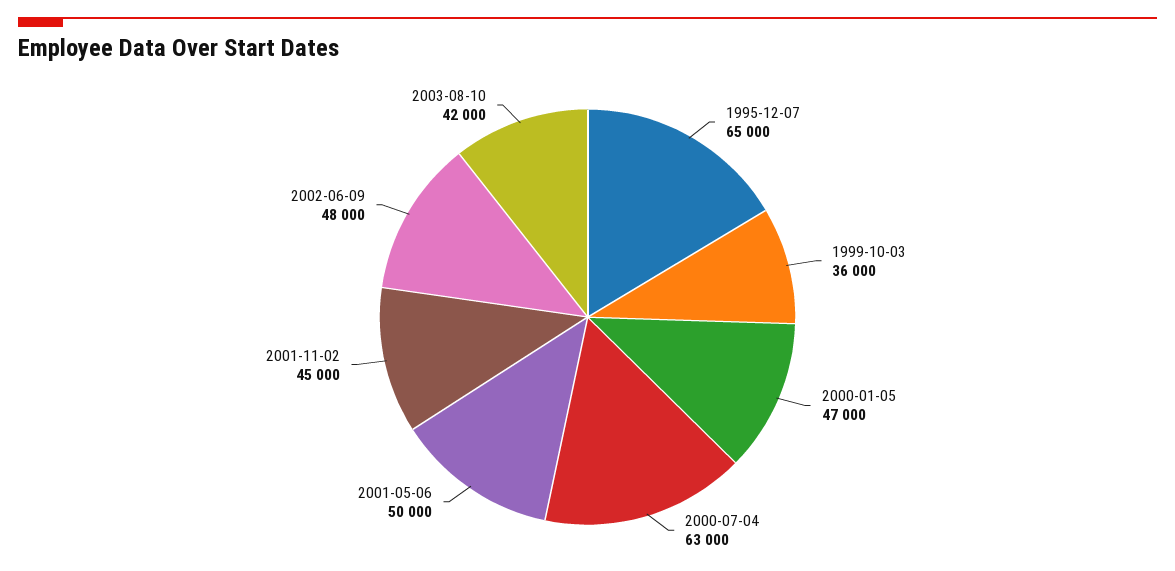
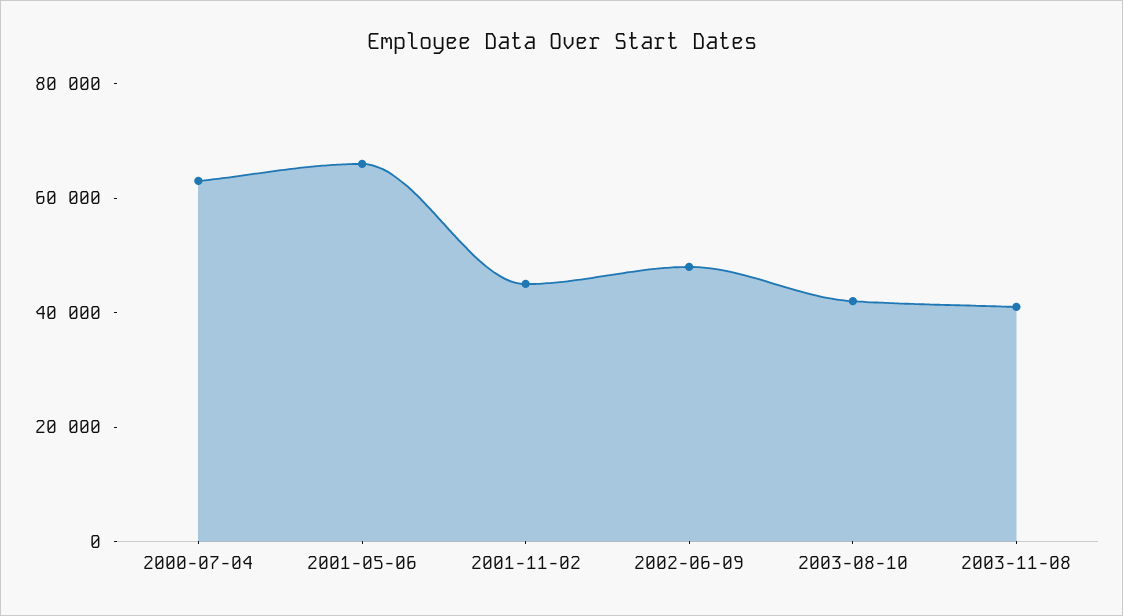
1995-12-07: 65000 -> none
1999-10-03: 36000 -> none
2000-01-05: 47000 -> none
2001-05-06: 50000 -> 65000
2003-11-08: none -> 40000

